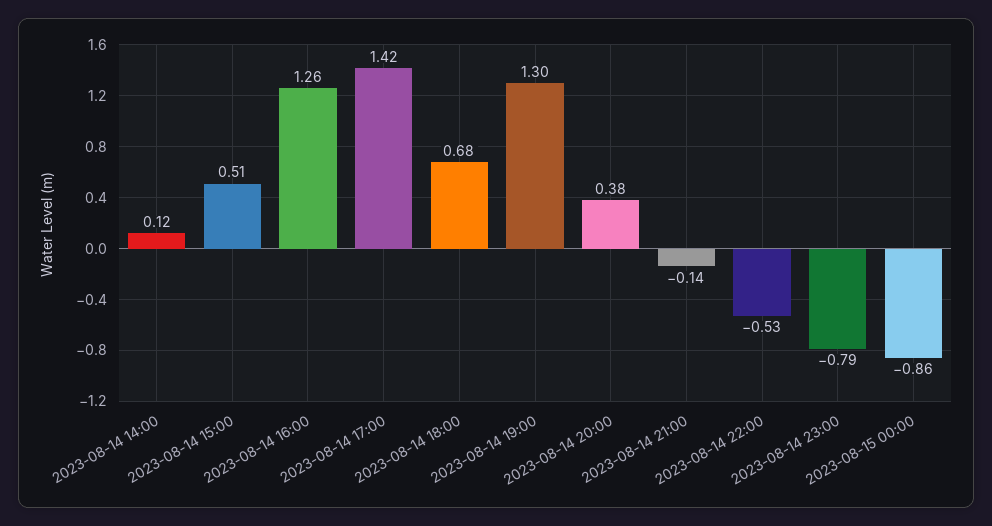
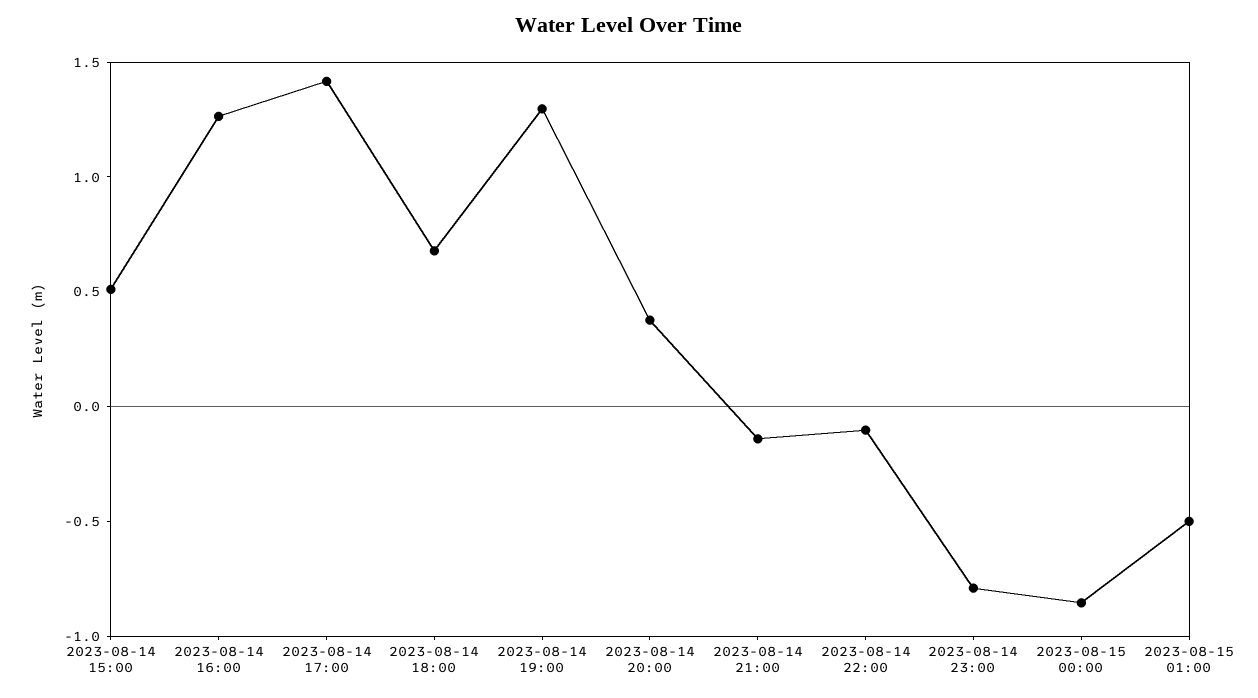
2023-08-14 14:00: 0.12 -> none
2023-08-14 22:00: -0.53 -> -0.1
2023-08-15 01:00: none -> -0.5

